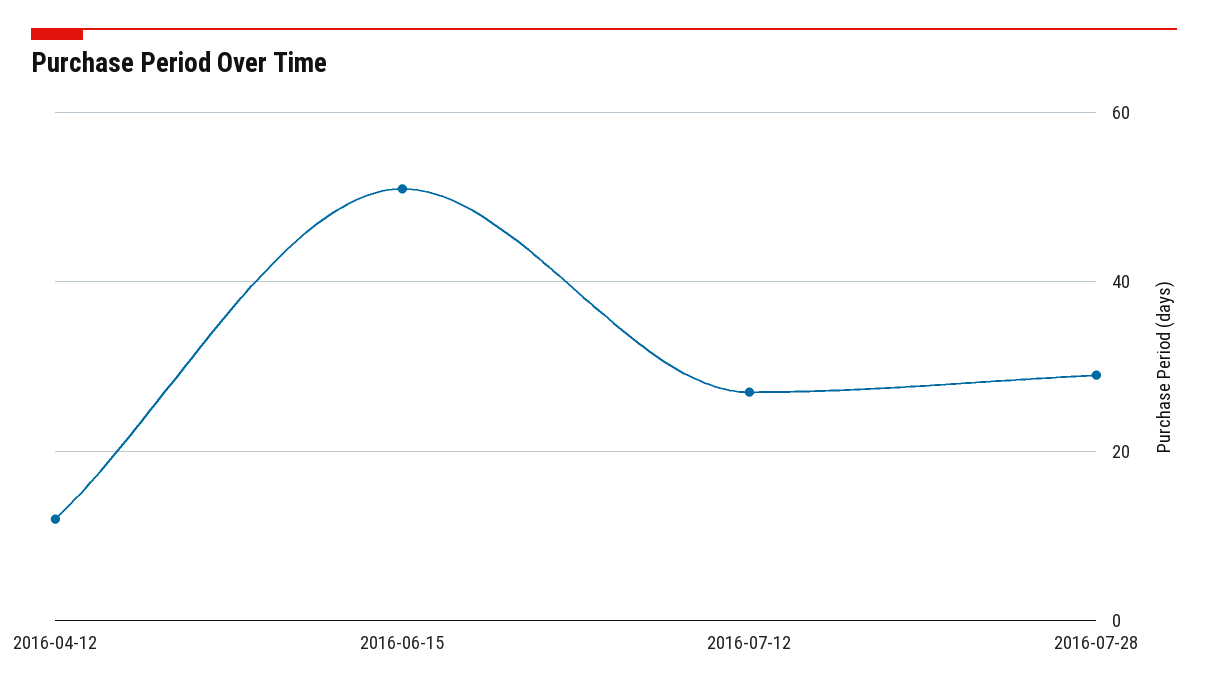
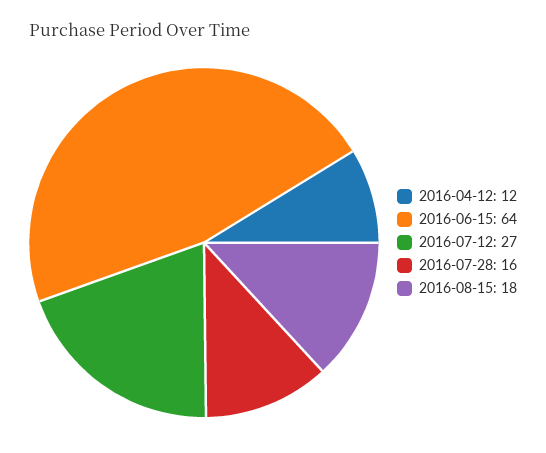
2016-06-15: 50 -> 64
2016-07-28: 30 -> 16
2016-08-15: none -> 18

